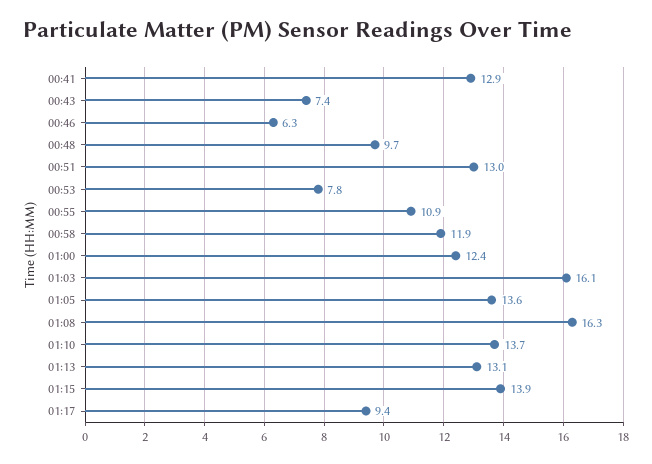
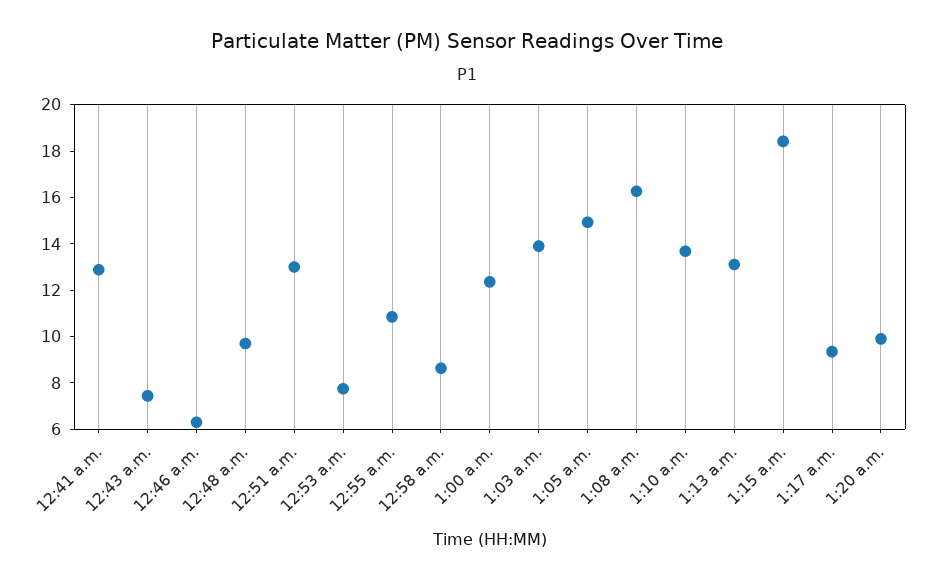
00:58: 11.9 -> 8.5
01:03: 16.1 -> 14
01:05: 13.6 -> 15
01:15: 13.9 -> 18.5
1:20 a.m.: none -> 10

